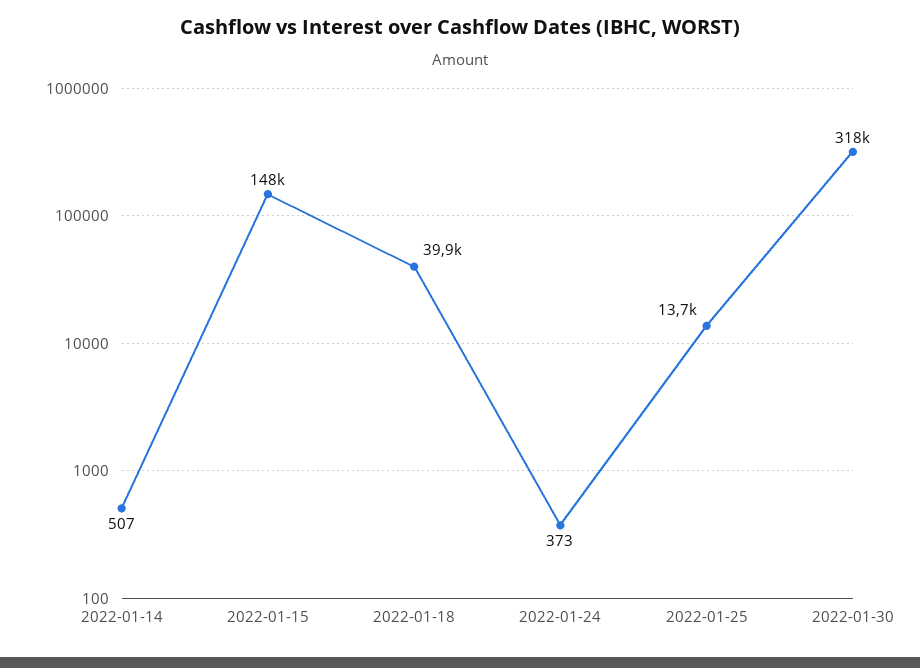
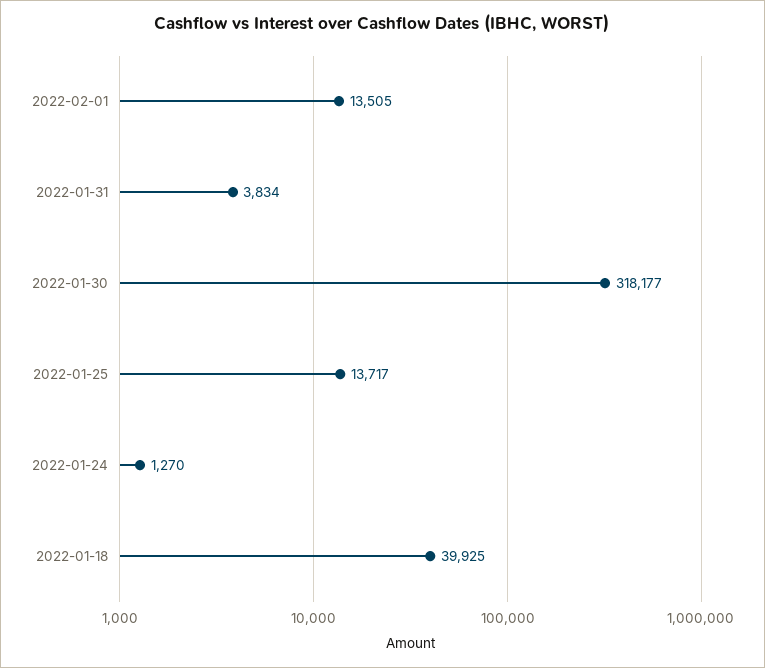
2022-01-14: 507 -> none
2022-01-15: 148000 -> none
2022-01-24: 373 -> 1270
2022-02-01: none -> 13505
2022-01-31: none -> 3834

